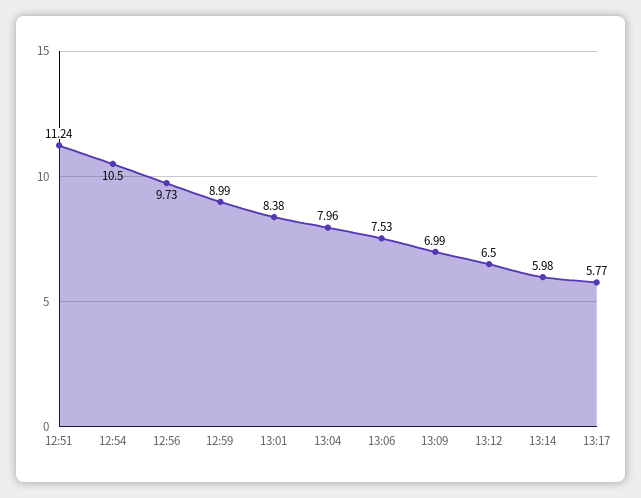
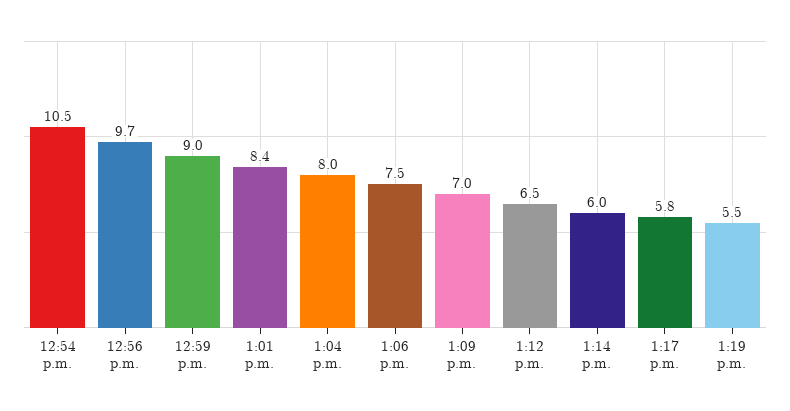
12:51: 11.24 -> none
1:19 p.m.: none -> 5.5

